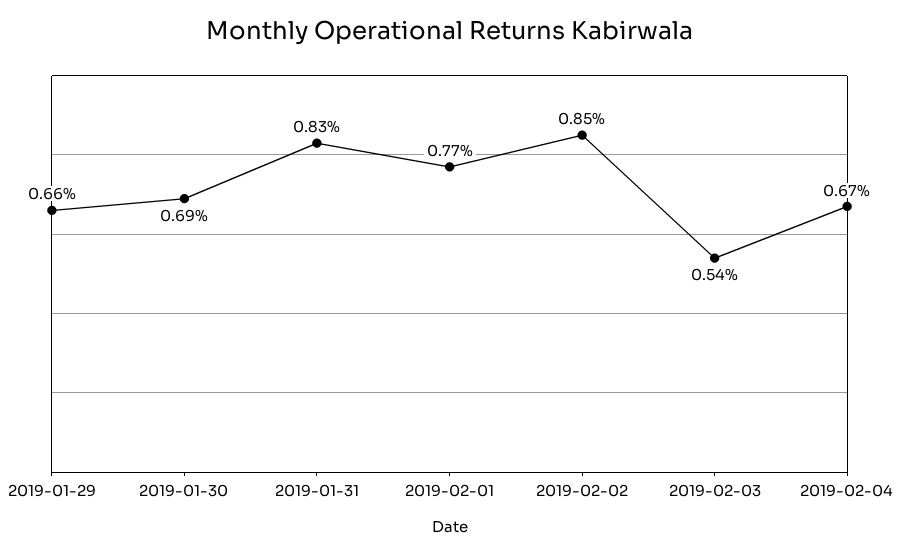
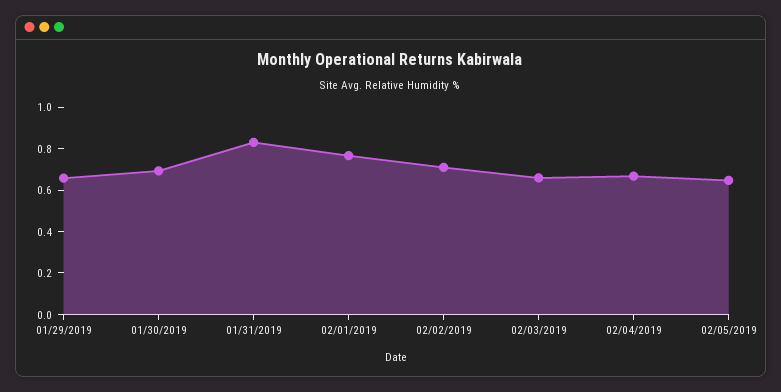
2019-02-02: 0.85 -> 0.7
2019-02-03: 0.54 -> 0.65
02/05/2019: none -> 0.65

